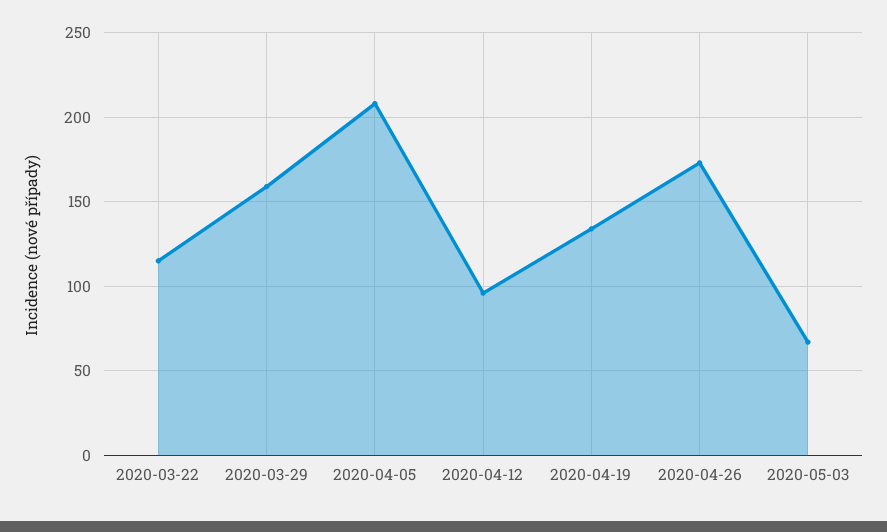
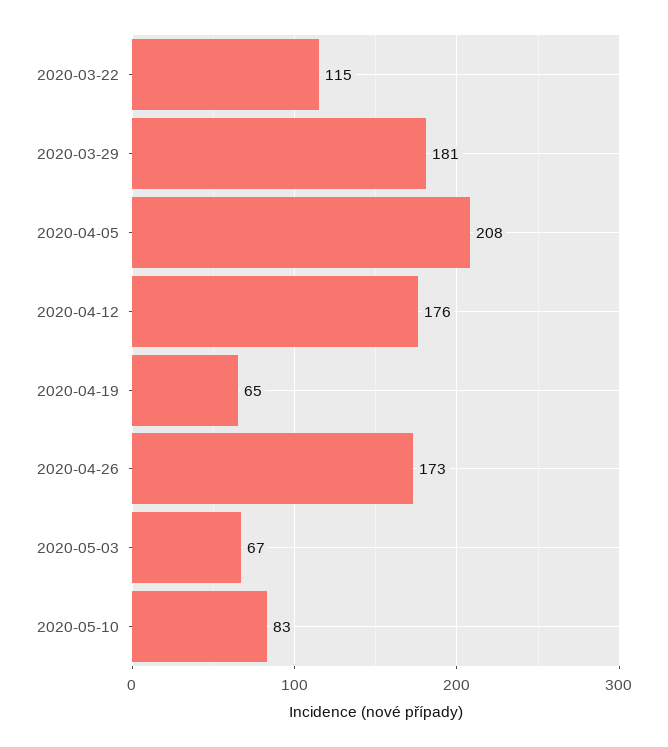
2020-03-29: 160 -> 181
2020-04-12: 95 -> 176
2020-04-19: 135 -> 65
2020-05-10: none -> 83

